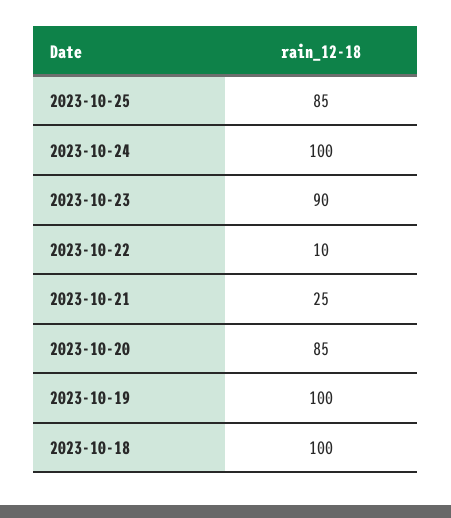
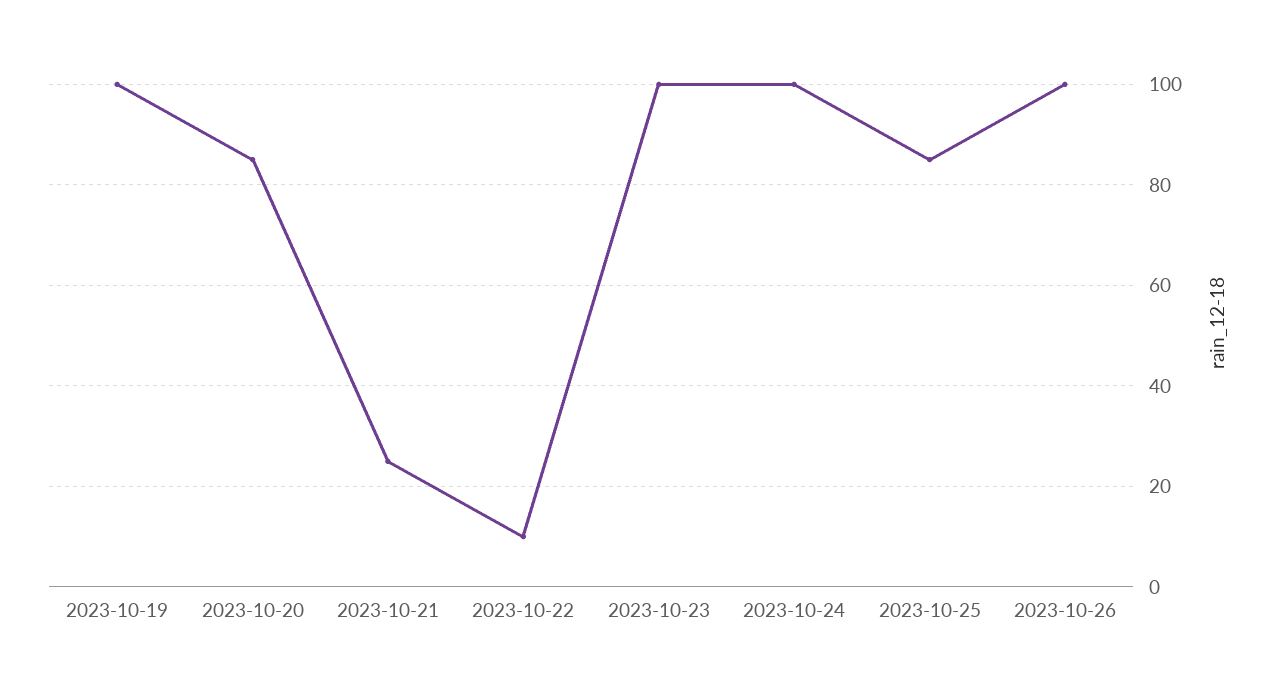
2023-10-23: 90 -> 100
2023-10-18: 100 -> none
2023-10-26: none -> 100

